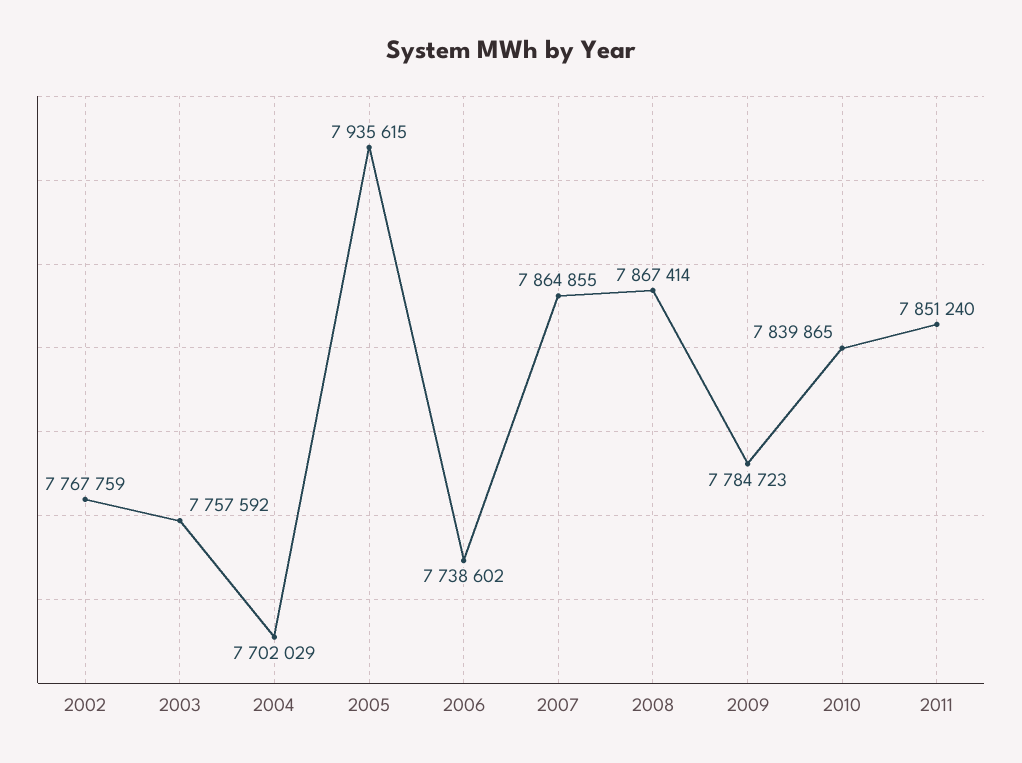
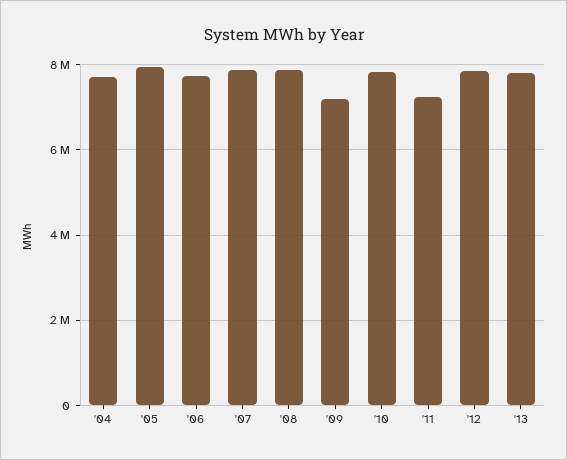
2002: 7767759 -> none
2003: 7757592 -> none
2009: 7784723 -> 7200000
2011: 7851240 -> 7200000
'12: none -> 7800000
'13: none -> 7800000

